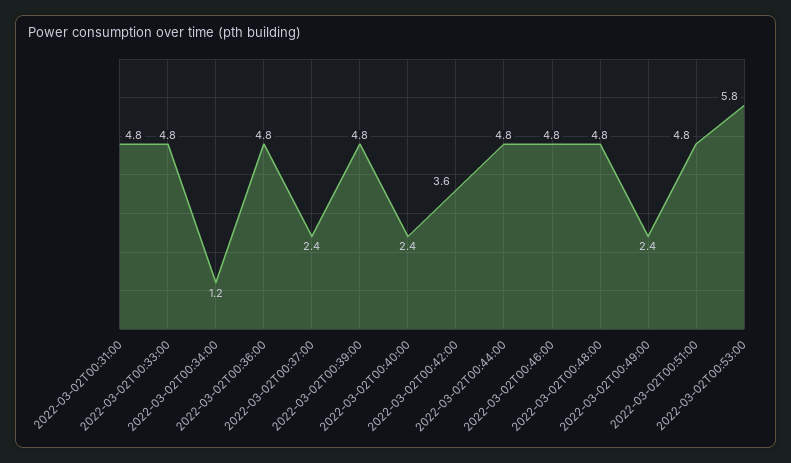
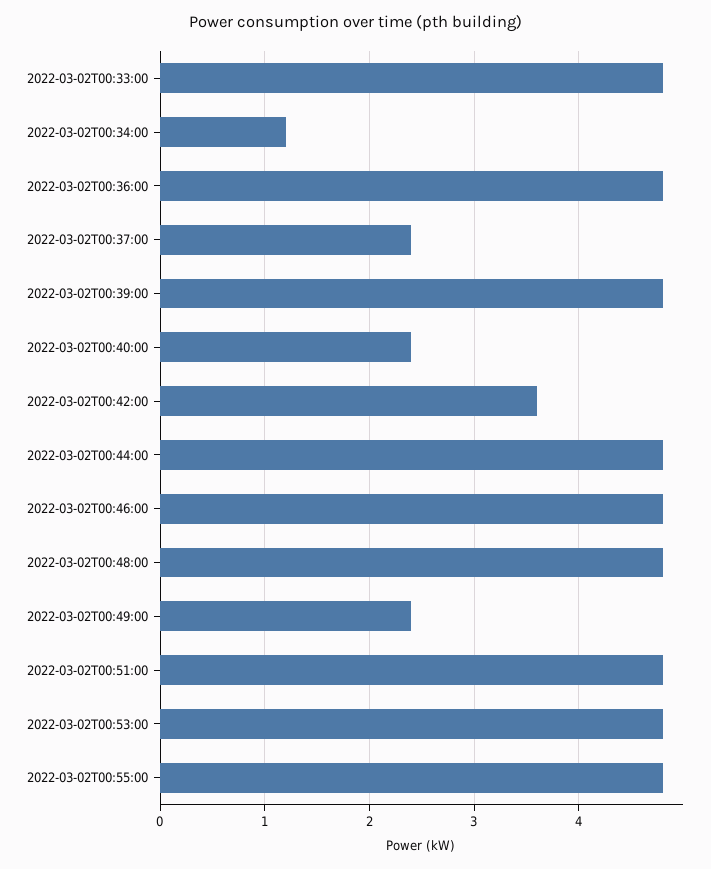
2022-03-02T00:31:00: 4.8 -> none
2022-03-02T00:53:00: 5.8 -> 4.8
2022-03-02T00:55:00: none -> 4.8

